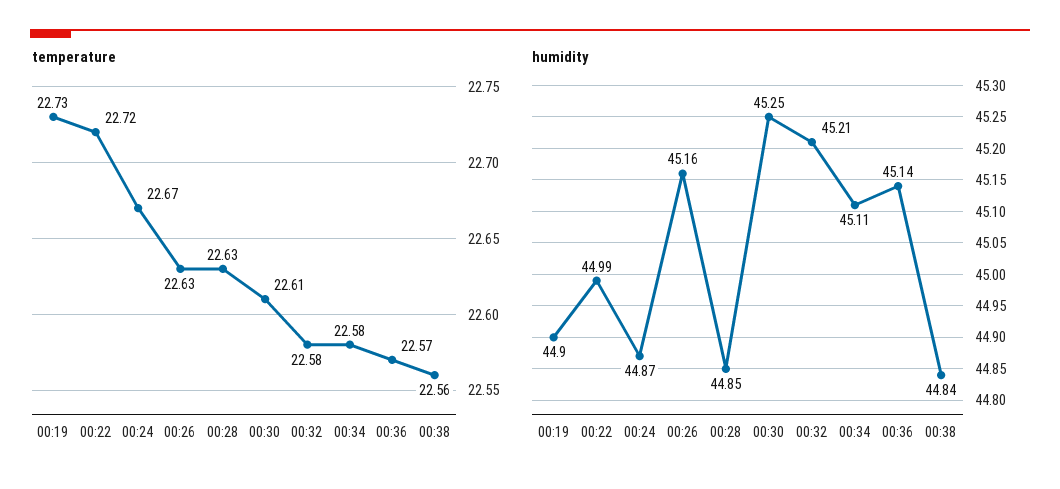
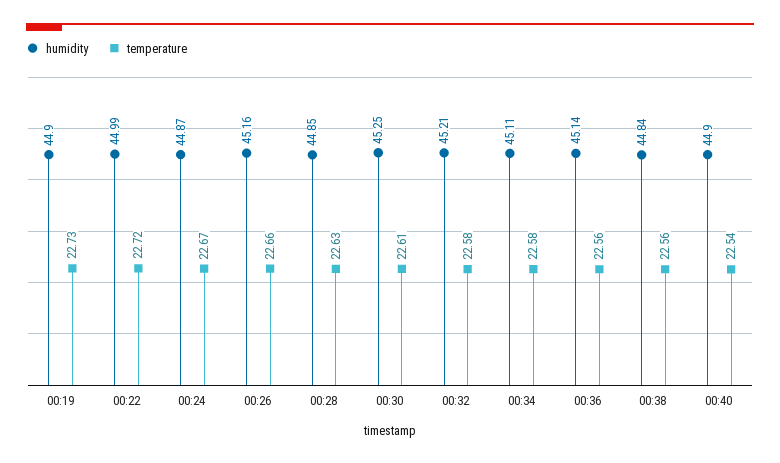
temperature, 00:26: 22.63 -> 22.66
temperature, 00:36: 22.57 -> 22.56
humidity, 00:40: none -> 44.9
temperature, 00:40: none -> 22.54

